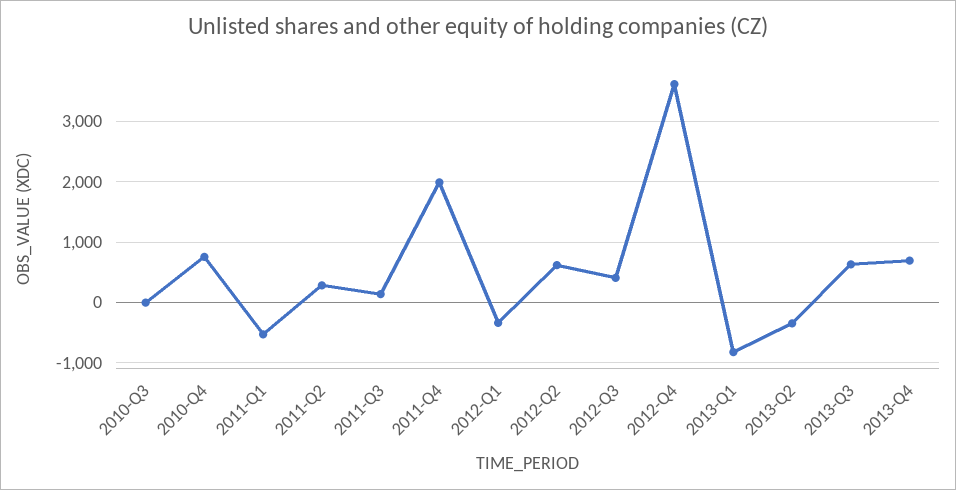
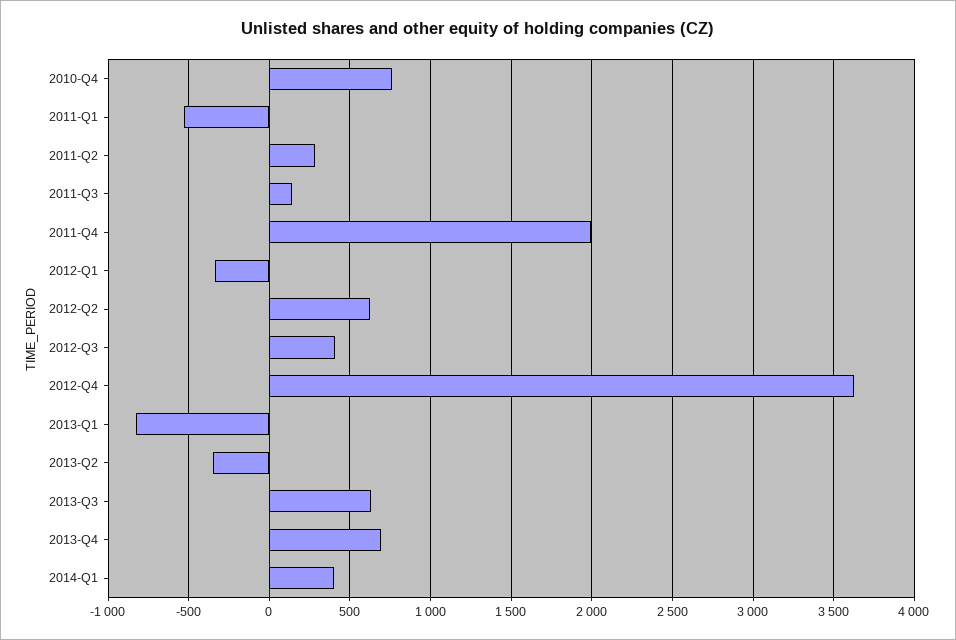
2010-Q3: 0 -> none
2014-Q1: none -> 400

